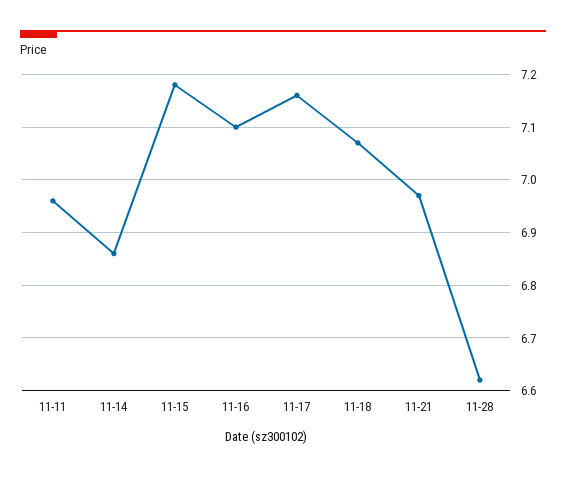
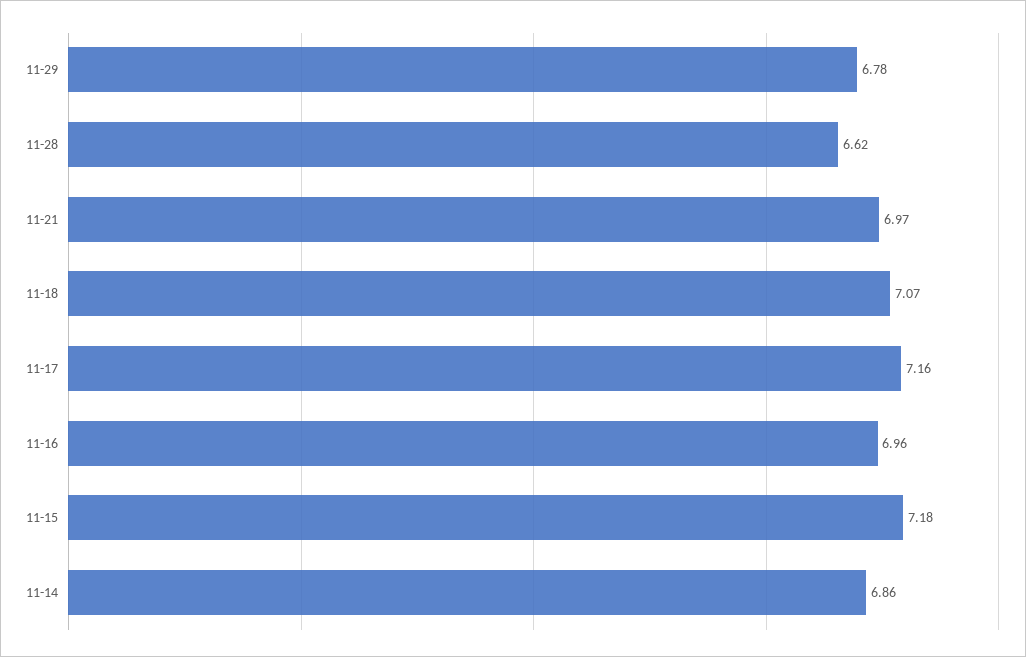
11-11: 6.95 -> none
11-16: 7.1 -> 6.96
11-29: none -> 6.78

